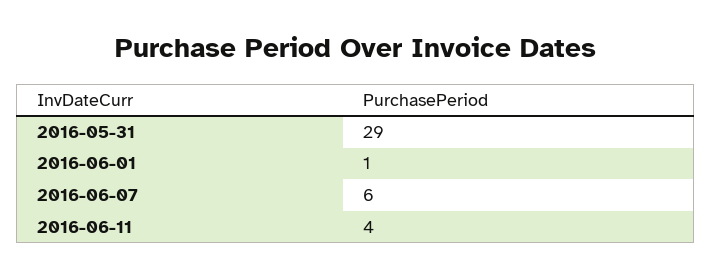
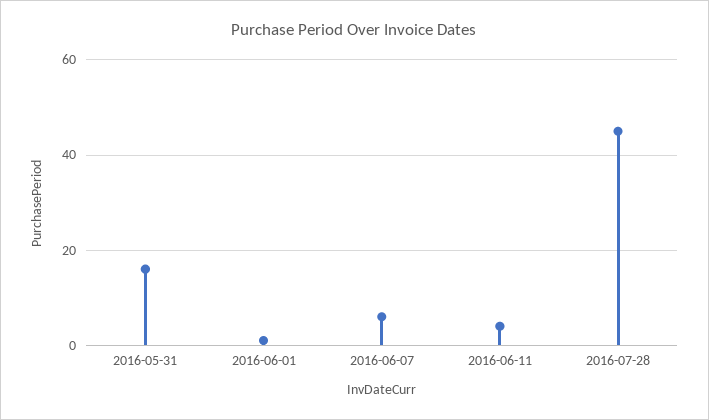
2016-05-31: 29 -> 15
2016-07-28: none -> 45

